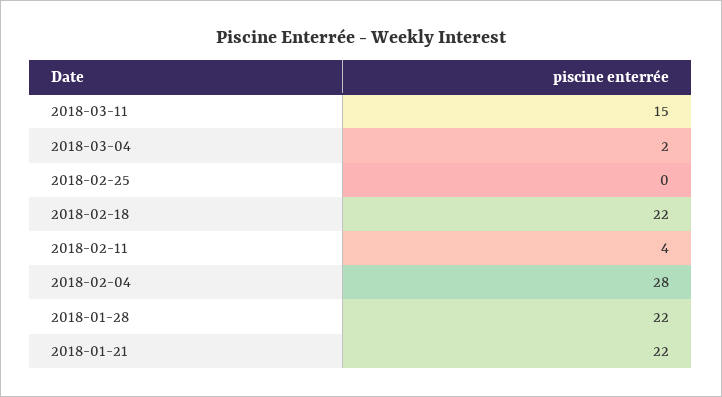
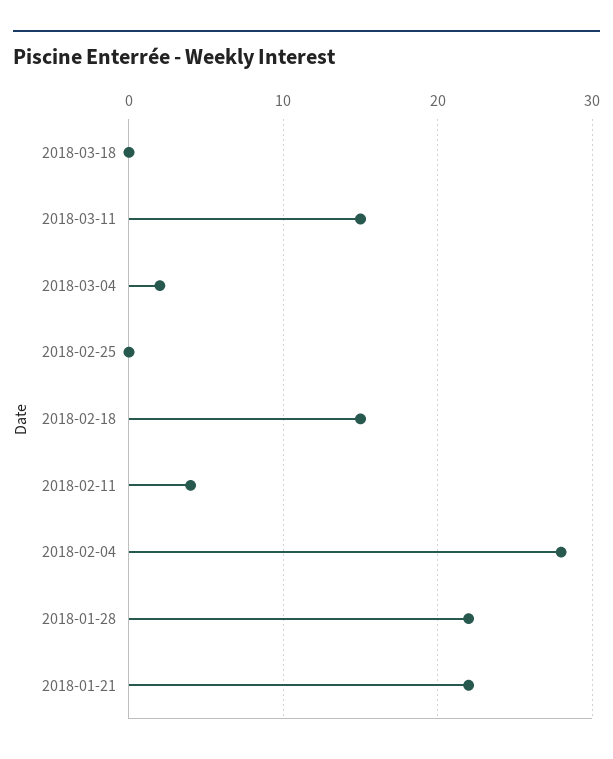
2018-02-18: 22 -> 15
2018-03-18: none -> 0

